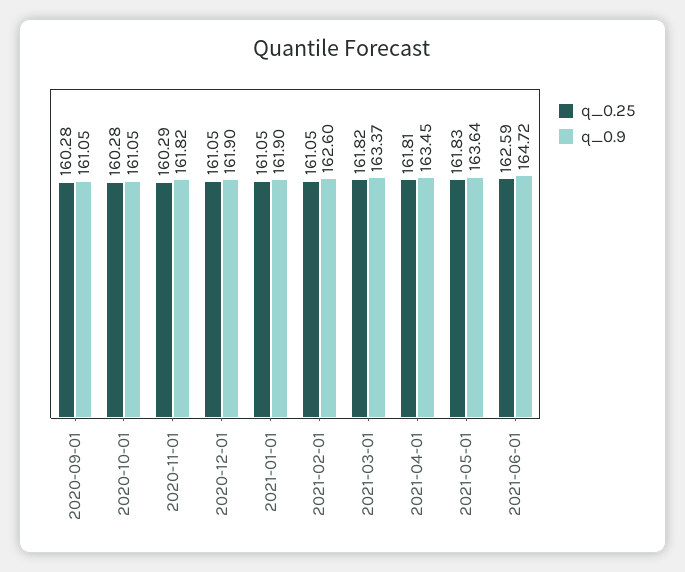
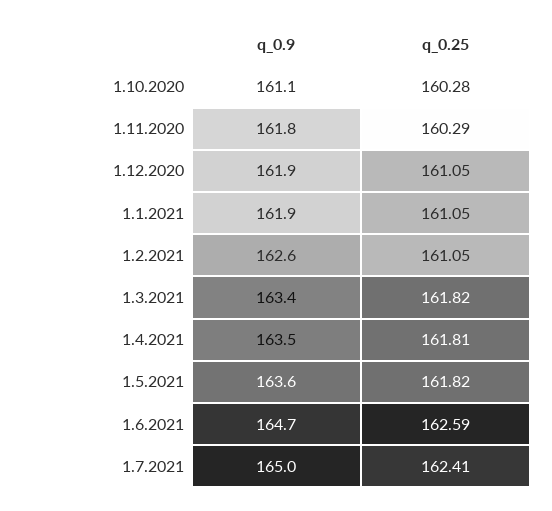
q_0.25, 2020-09-01: 160.28 -> none
q_0.9, 2020-09-01: 161.05 -> none
q_0.25, 2021-05-01: 161.83 -> 161.82
q_0.9, 1.7.2021: none -> 165
q_0.25, 1.7.2021: none -> 162.41

